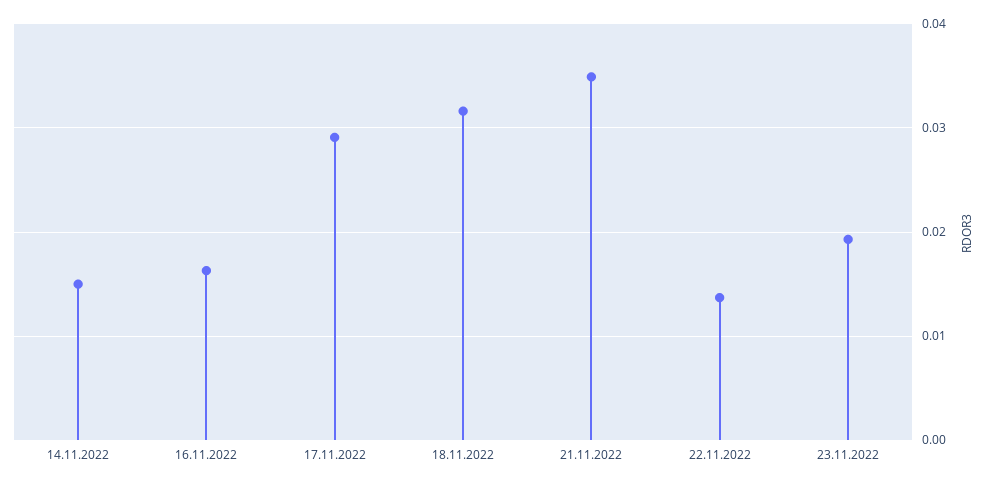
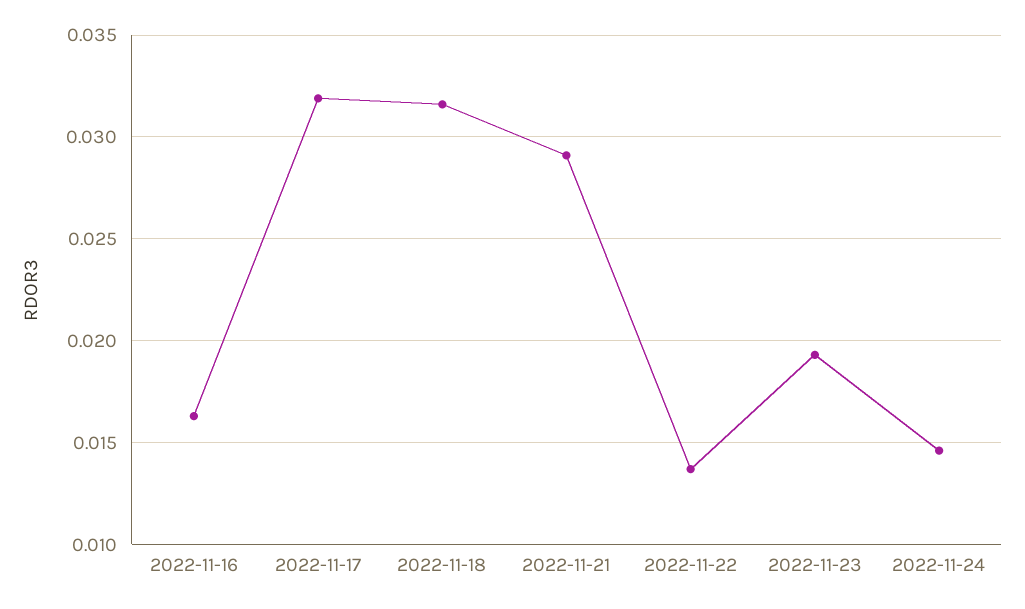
14.11.2022: 0.015 -> none
17.11.2022: 0.029 -> 0.032
21.11.2022: 0.035 -> 0.029
2022-11-24: none -> 0.0145

